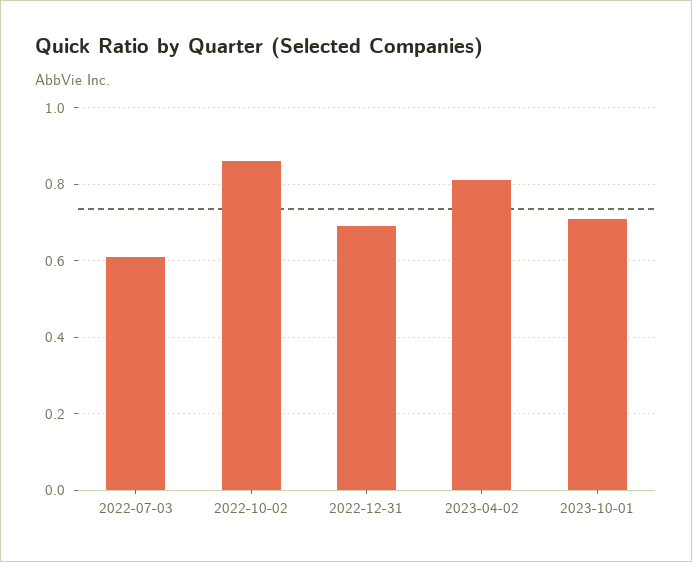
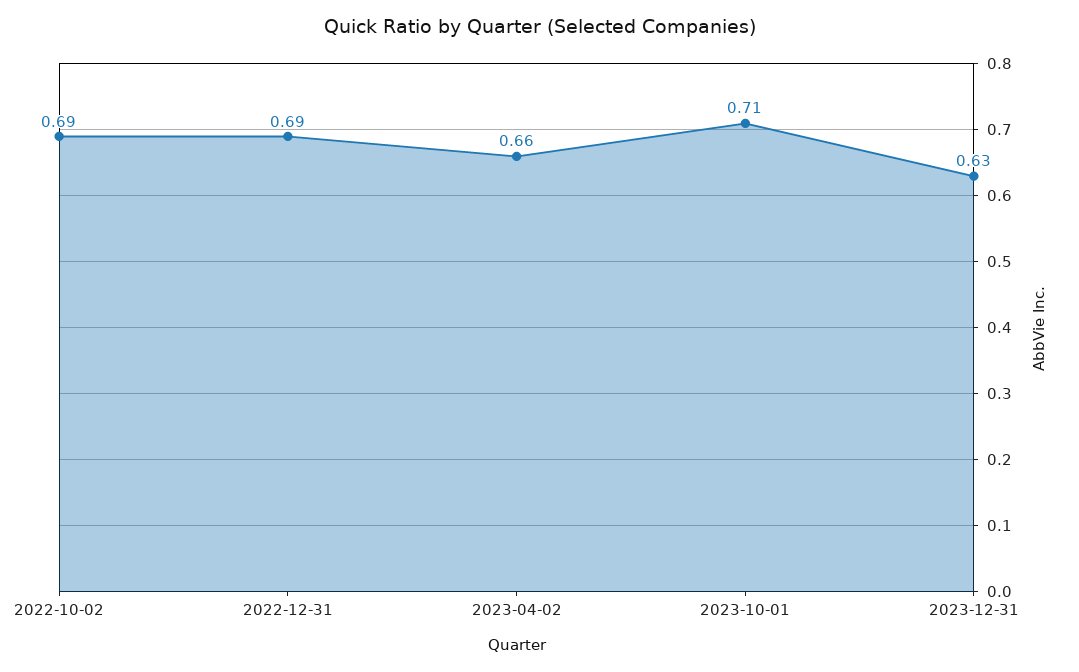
2022-07-03: 0.6 -> none
2022-10-02: 0.85 -> 0.69
2023-04-02: 0.8 -> 0.66
2023-12-31: none -> 0.63

